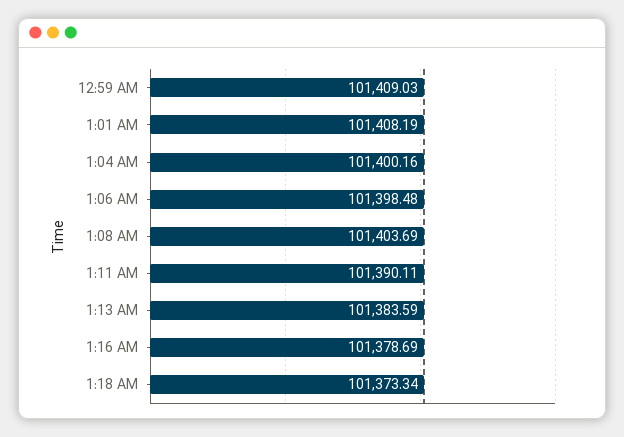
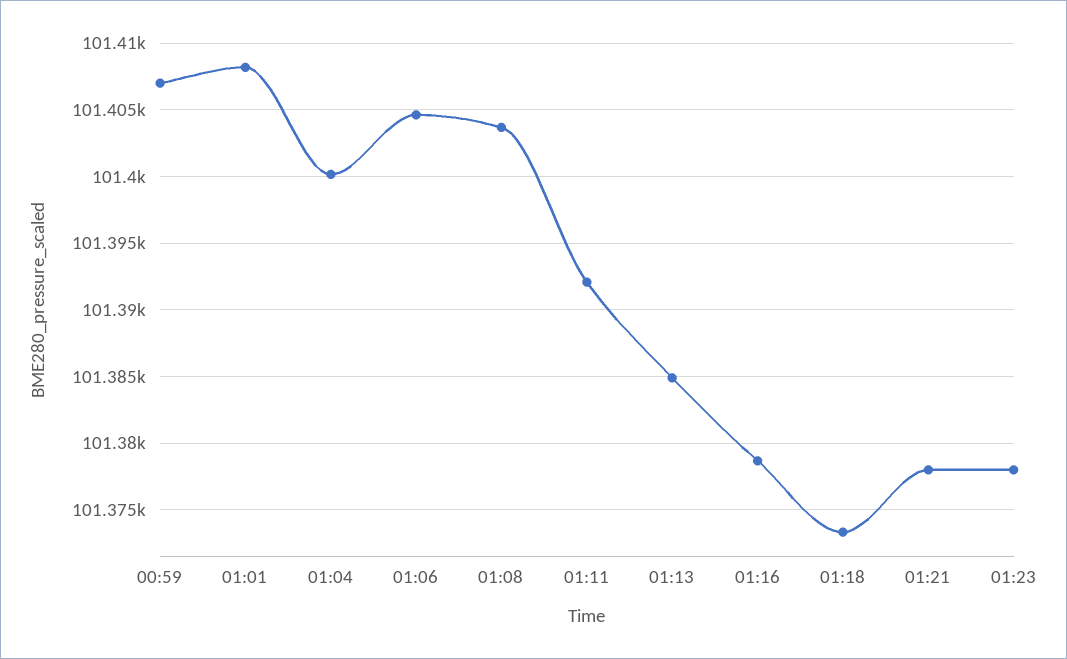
12:59 AM: 101409.03 -> 101407
1:06 AM: 101398.48 -> 101404.5
1:11 AM: 101390.11 -> 101392
1:13 AM: 101383.59 -> 101385
01:21: none -> 101378
01:23: none -> 101378

